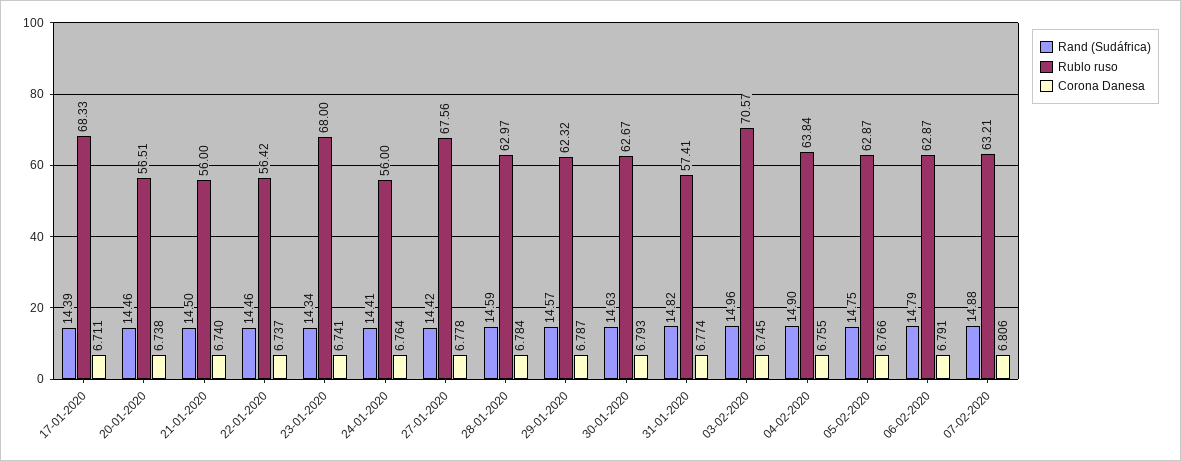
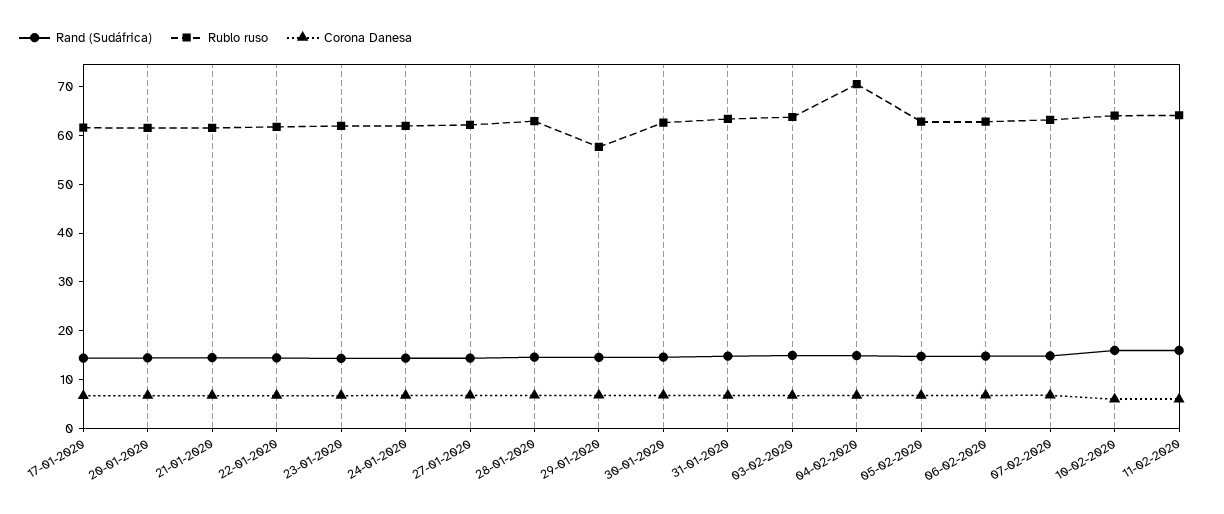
Rublo ruso, 17-01-2020: 68.33 -> 62
Rublo ruso, 20-01-2020: 56.51 -> 62
Rublo ruso, 21-01-2020: 56 -> 62
Rublo ruso, 22-01-2020: 56.42 -> 62
Rublo ruso, 23-01-2020: 68 -> 62
Rublo ruso, 24-01-2020: 56 -> 62
Rublo ruso, 27-01-2020: 67.56 -> 62
Rublo ruso, 29-01-2020: 62.32 -> 58
Rublo ruso, 31-01-2020: 57.41 -> 64
Rublo ruso, 03-02-2020: 70.57 -> 64
Rublo ruso, 04-02-2020: 63.84 -> 70
Rand (Sudáfrica), 10-02-2020: none -> 16
Rublo ruso, 10-02-2020: none -> 64
Corona Danesa, 10-02-2020: none -> 6
Rand (Sudáfrica), 11-02-2020: none -> 16
Rublo ruso, 11-02-2020: none -> 64
Corona Danesa, 11-02-2020: none -> 6

